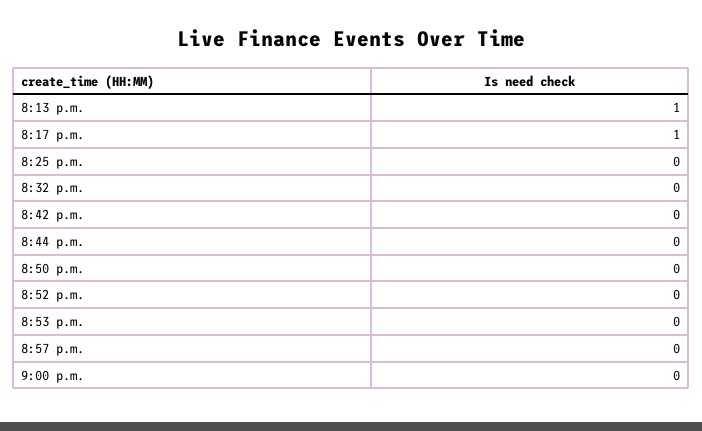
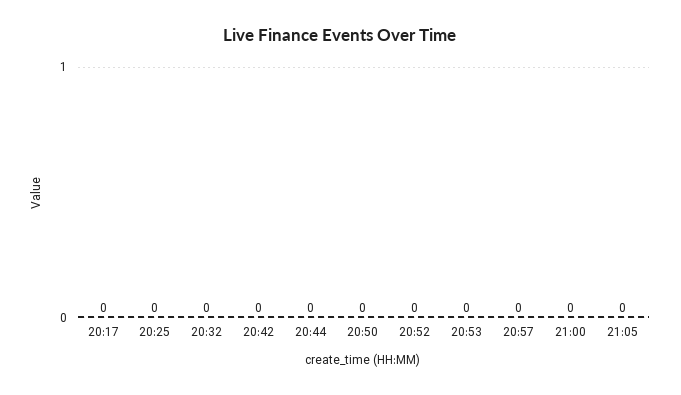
8:13 p.m.: 1 -> none
8:17 p.m.: 1 -> 0
21:05: none -> 0

